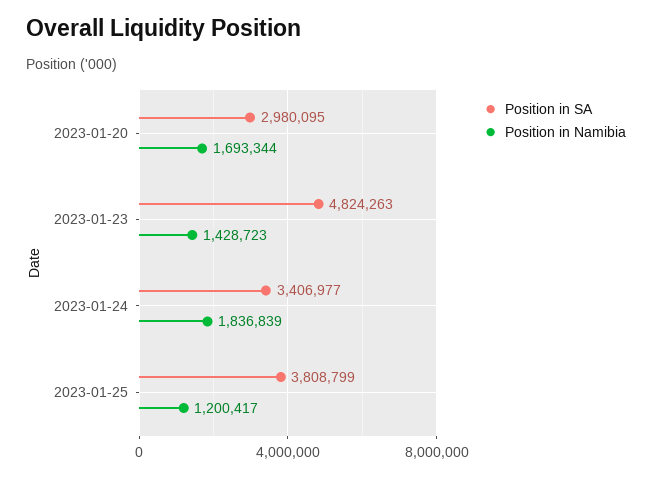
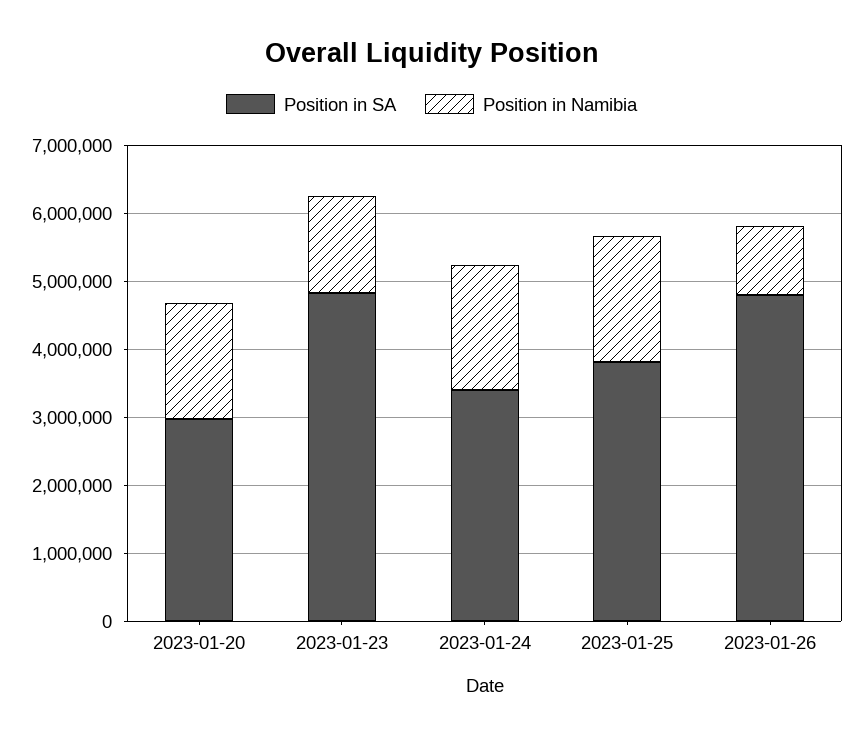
Position in Namibia, 2023-01-25: 1200417 -> 1800000
Position in SA, 2023-01-26: none -> 4800000
Position in Namibia, 2023-01-26: none -> 1000000

